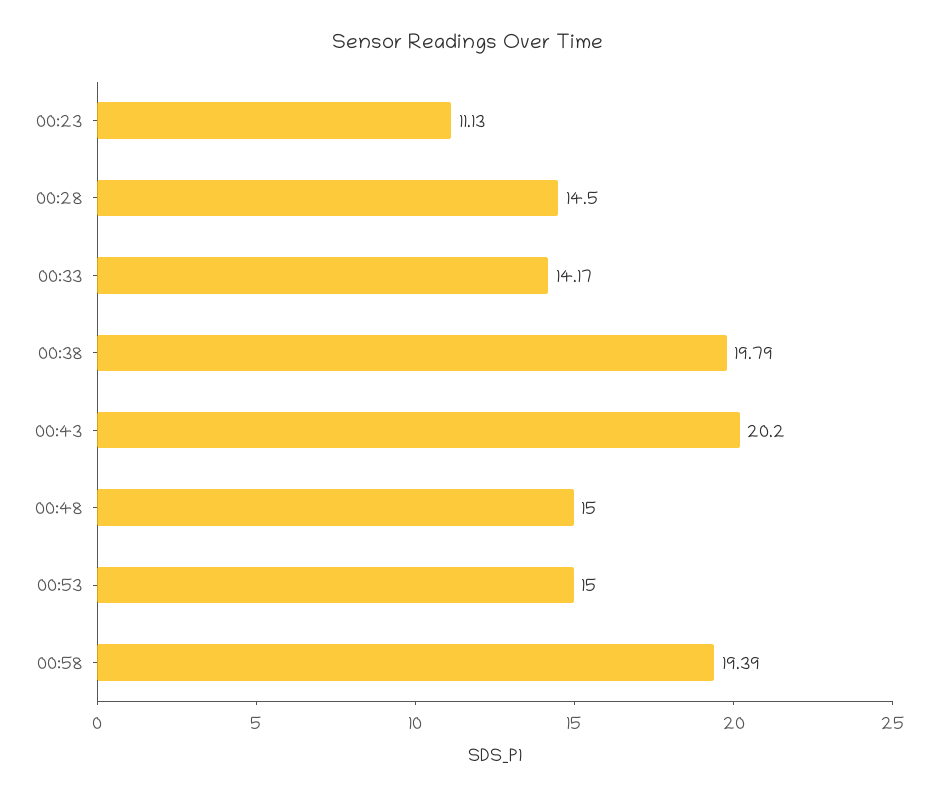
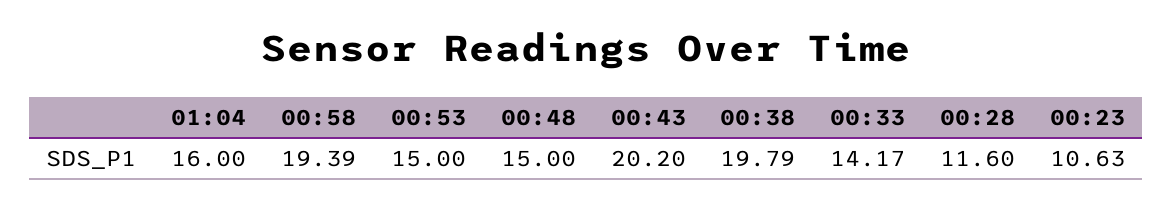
00:23: 11.13 -> 10.63
00:28: 14.5 -> 11.6
01:04: none -> 16

